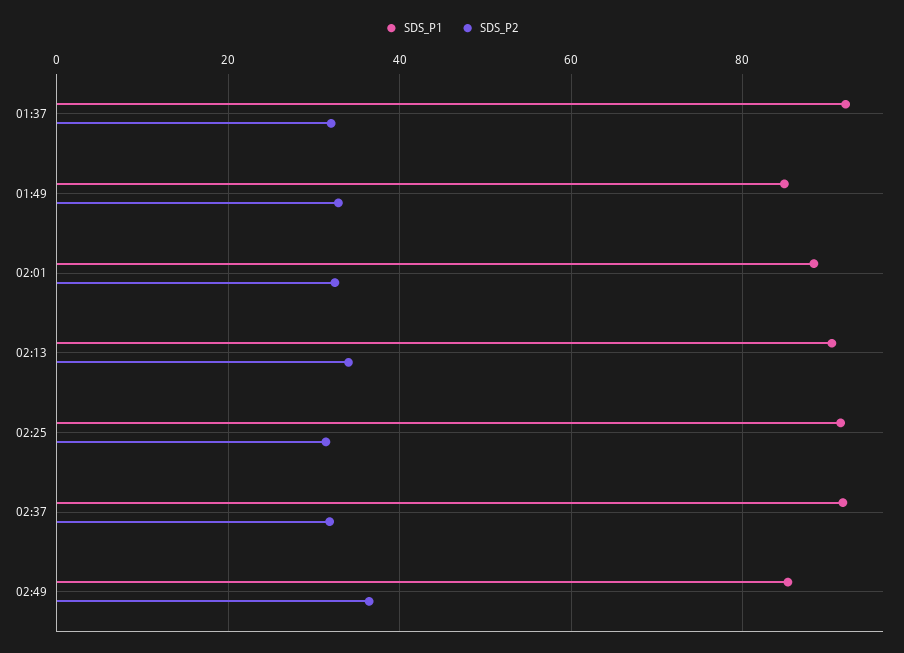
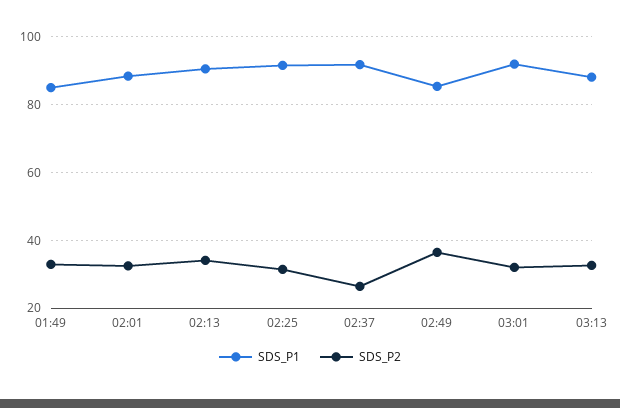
SDS_P1, 01:37: 92 -> none
SDS_P2, 01:37: 32 -> none
SDS_P2, 02:37: 32 -> 26
SDS_P1, 03:01: none -> 92
SDS_P2, 03:01: none -> 32
SDS_P1, 03:13: none -> 88
SDS_P2, 03:13: none -> 32

